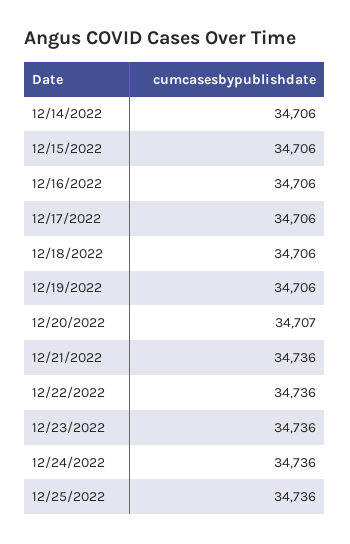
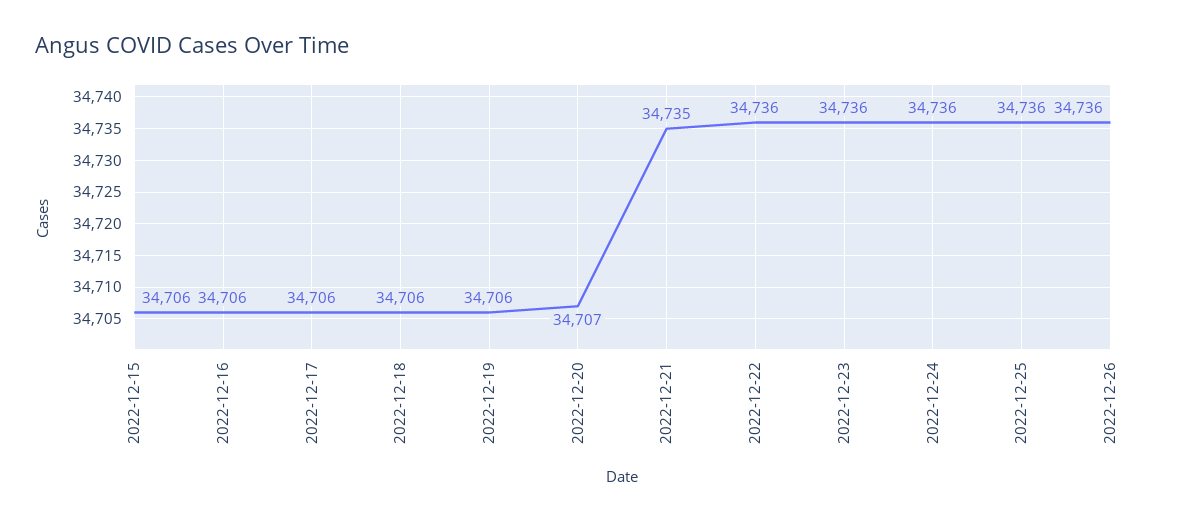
12/14/2022: 34706 -> none
12/21/2022: 34736 -> 34735
2022-12-26: none -> 34736

